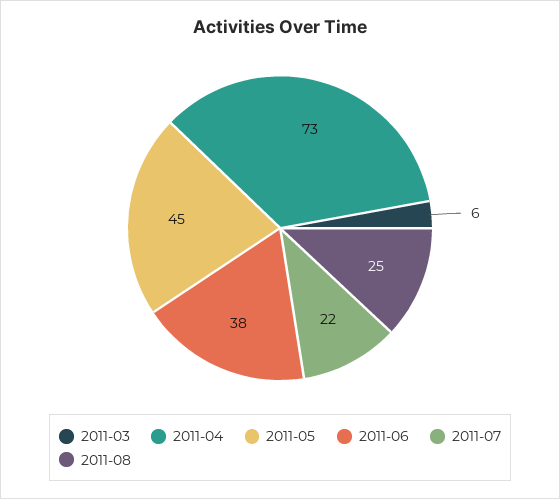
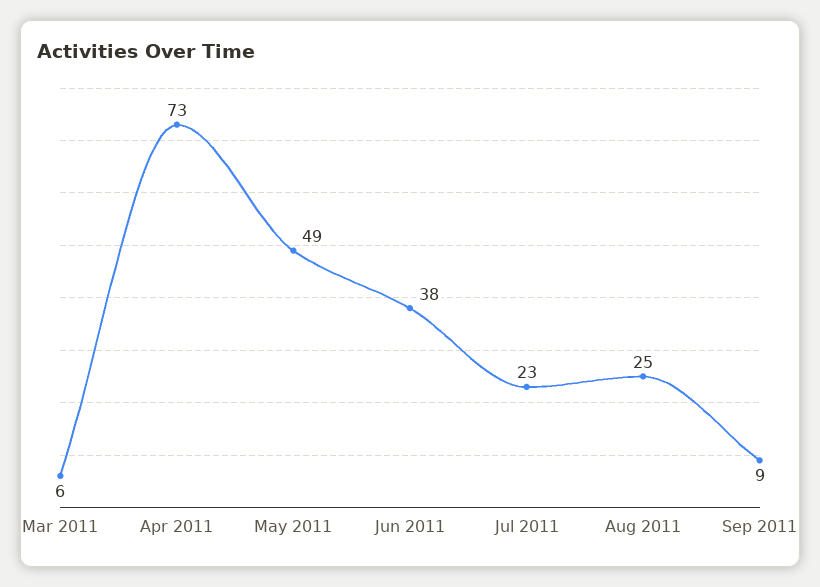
2011-05: 45 -> 49
2011-07: 22 -> 23
Sep 2011: none -> 9

